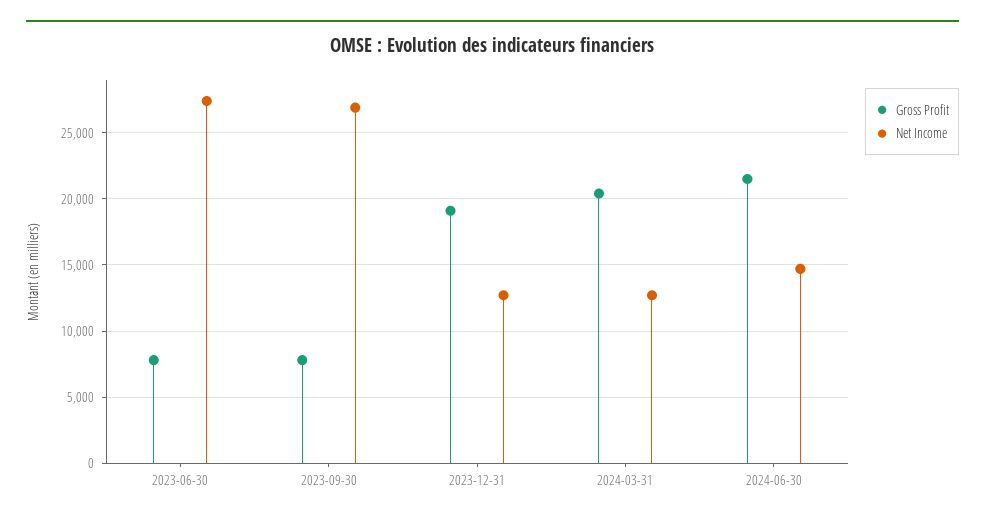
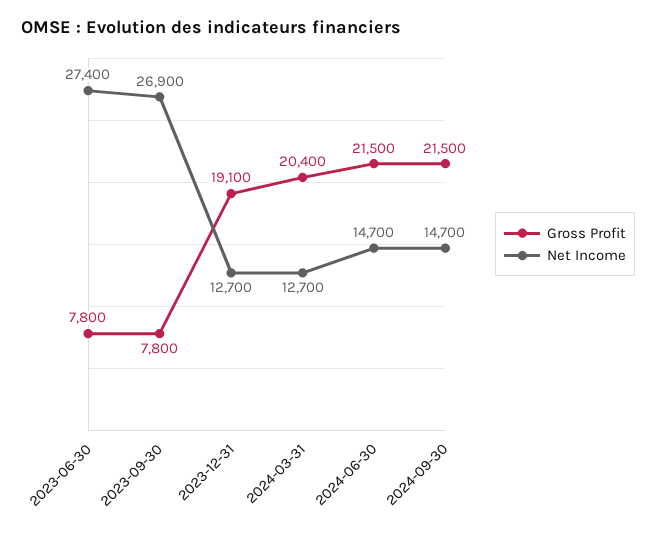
Gross Profit, 2024-09-30: none -> 21500
Net Income, 2024-09-30: none -> 14700

